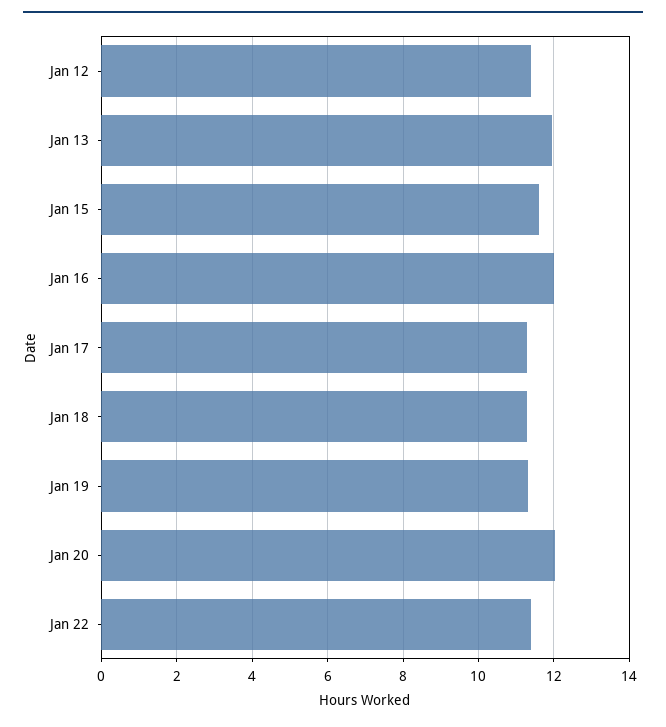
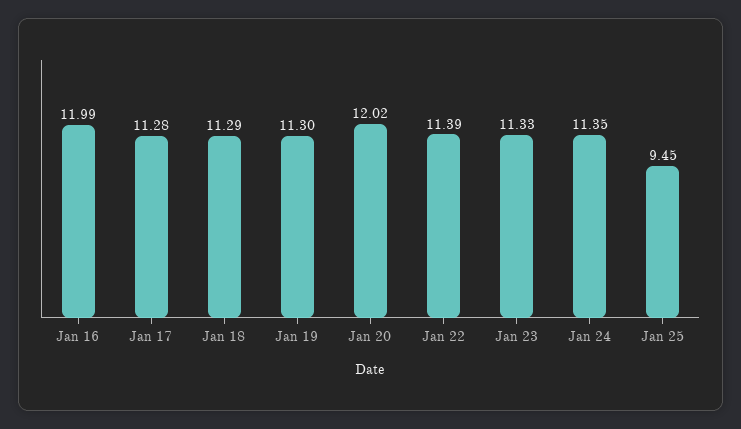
Jan 12: 11.4 -> none
Jan 13: 12 -> none
Jan 15: 11.6 -> none
Jan 23: none -> 11.33
Jan 24: none -> 11.35
Jan 25: none -> 9.45

